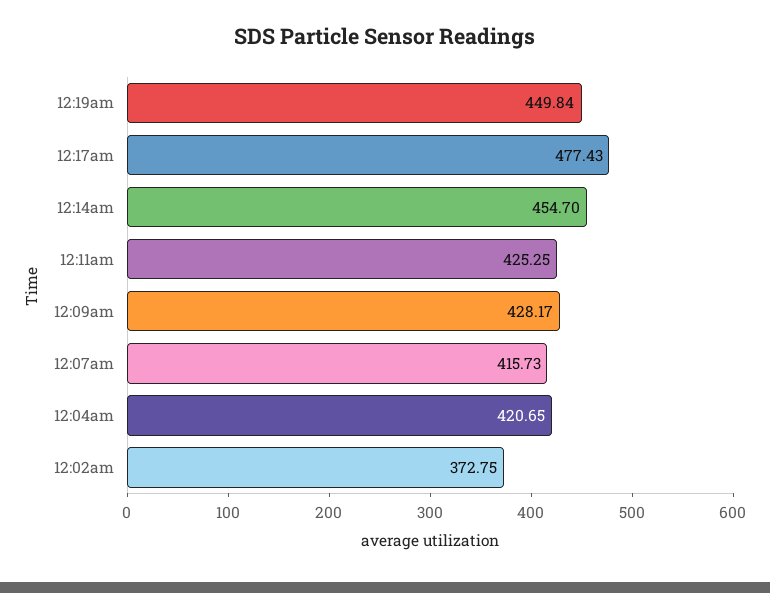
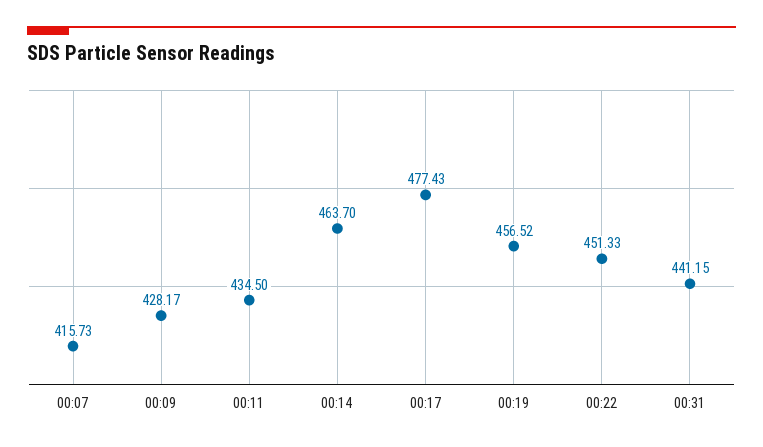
12:19am: 449.84 -> 456.52
12:14am: 454.7 -> 463.7
12:11am: 425.25 -> 434.5
12:04am: 420.65 -> none
12:02am: 372.75 -> none
00:22: none -> 451.33
00:31: none -> 441.15

